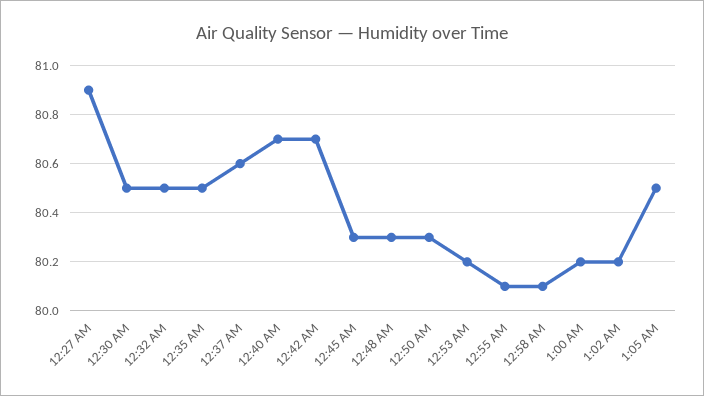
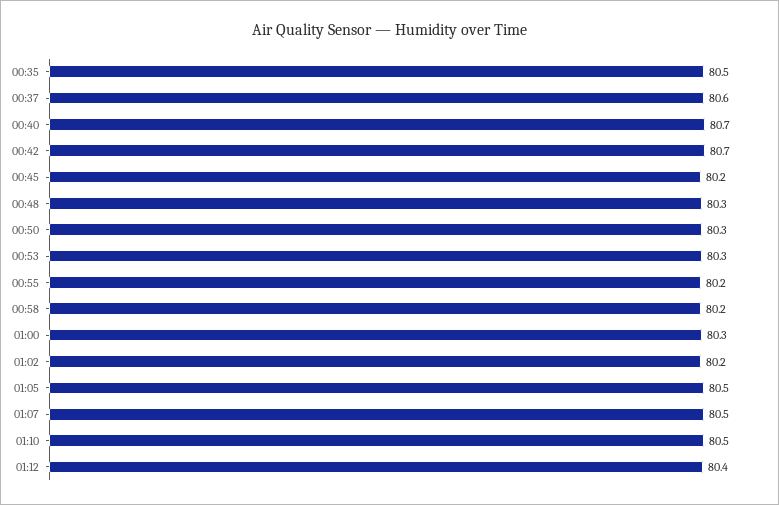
12:27 AM: 80.9 -> none
12:30 AM: 80.5 -> none
12:32 AM: 80.5 -> none
12:45 AM: 80.3 -> 80.2
12:53 AM: 80.2 -> 80.3
12:55 AM: 80.1 -> 80.2
12:58 AM: 80.1 -> 80.2
1:00 AM: 80.2 -> 80.3
01:07: none -> 80.5
01:10: none -> 80.5
01:12: none -> 80.4

